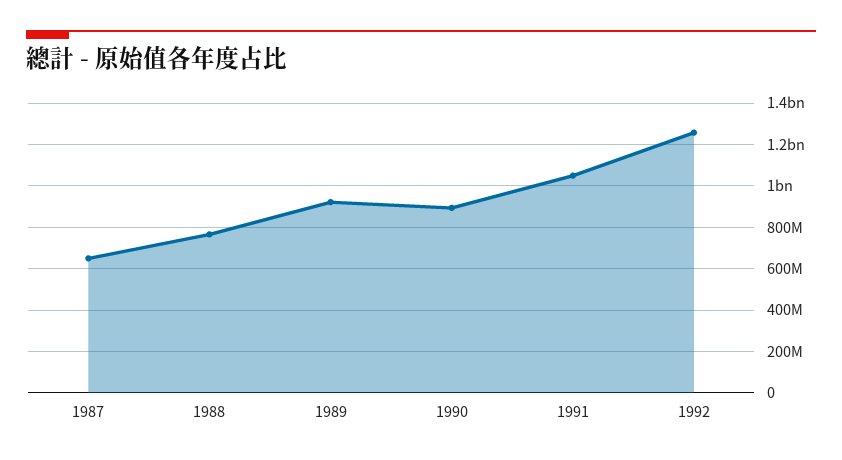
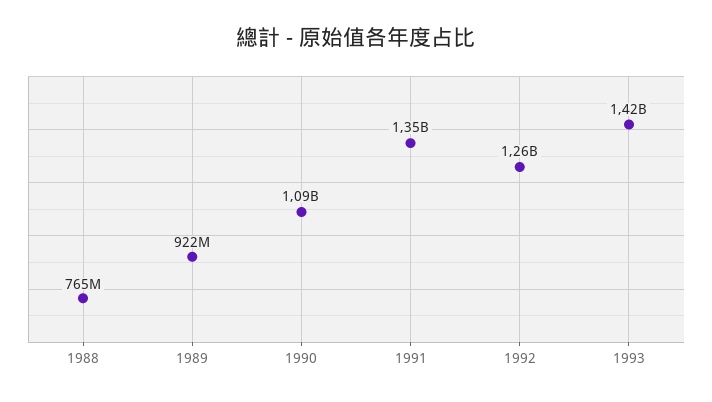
1987: 650000000 -> none
1990: 900000000 -> 1090000000
1991: 1050000000 -> 1350000000
1993: none -> 1420000000

